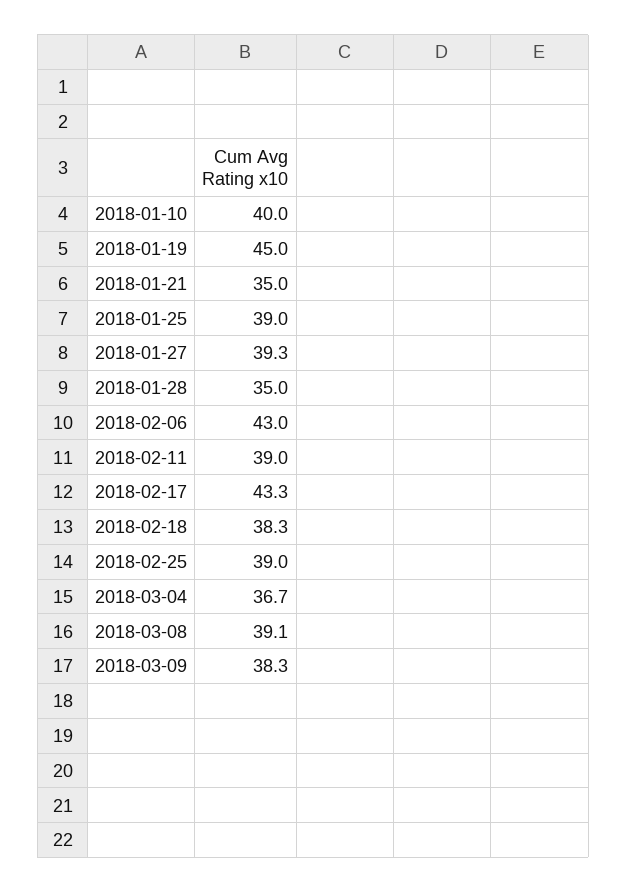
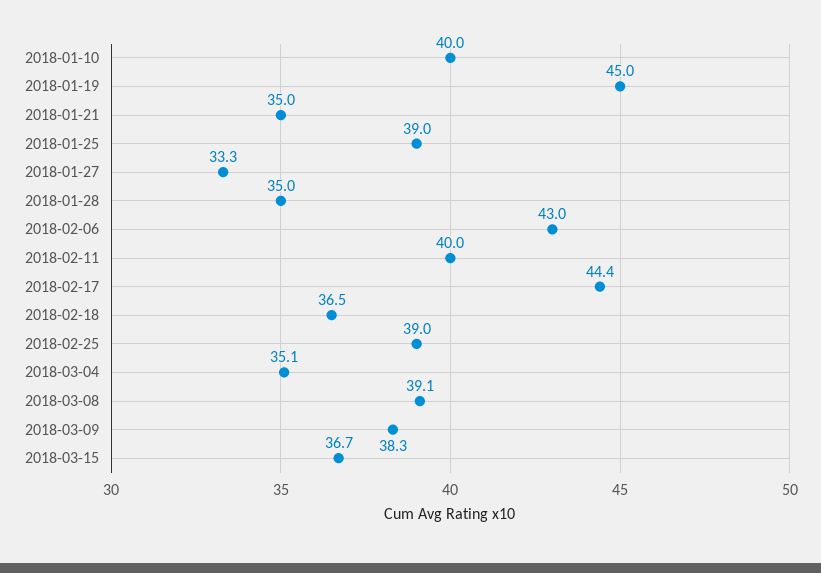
2018-01-27: 39.3 -> 33.3
2018-02-11: 39 -> 40
2018-02-17: 43.3 -> 44.4
2018-02-18: 38.3 -> 36.5
2018-03-04: 36.7 -> 35.1
2018-03-15: none -> 36.7

